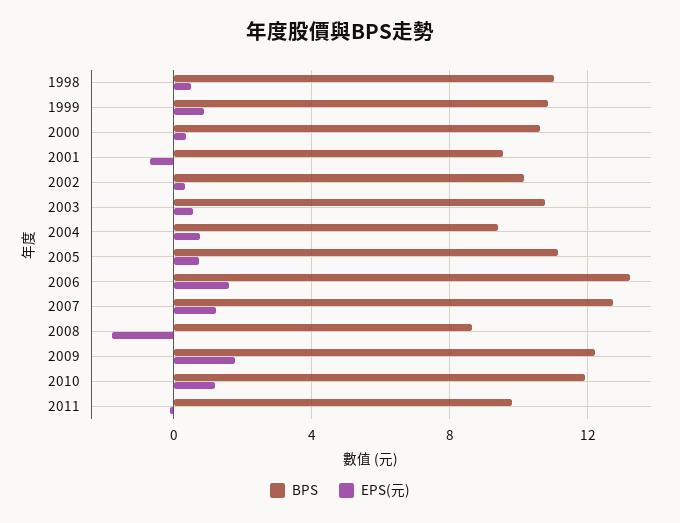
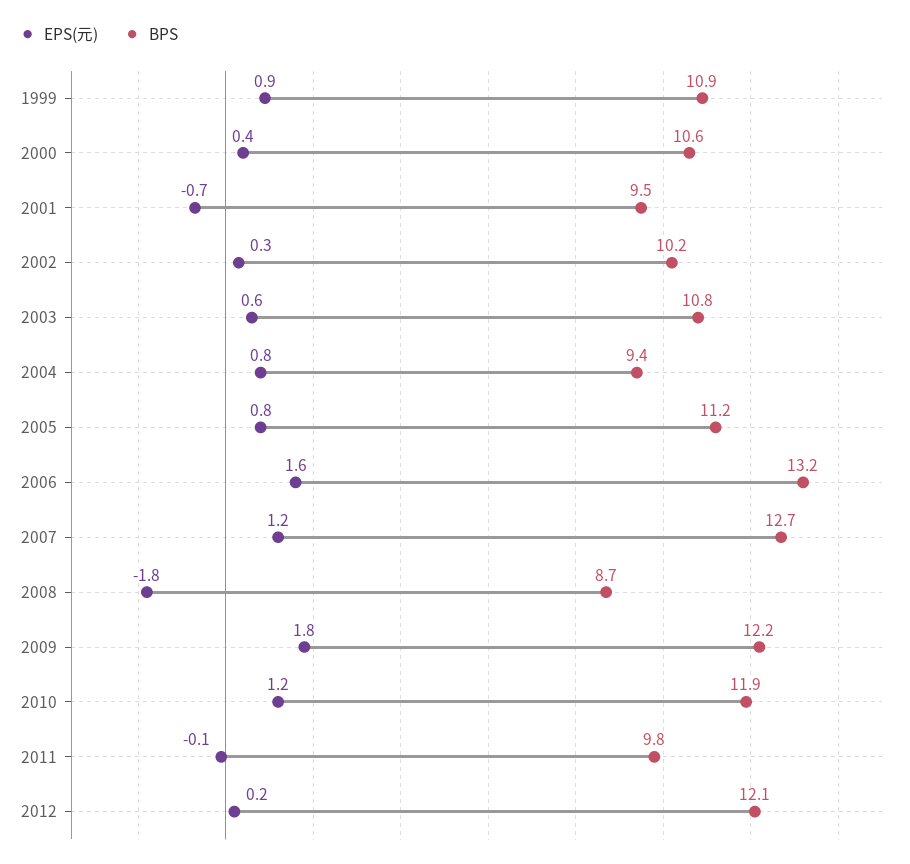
BPS, 1998: 11 -> none
EPS(元), 1998: 0.5 -> none
EPS(元), 2012: none -> 0.2
BPS, 2012: none -> 12.1

